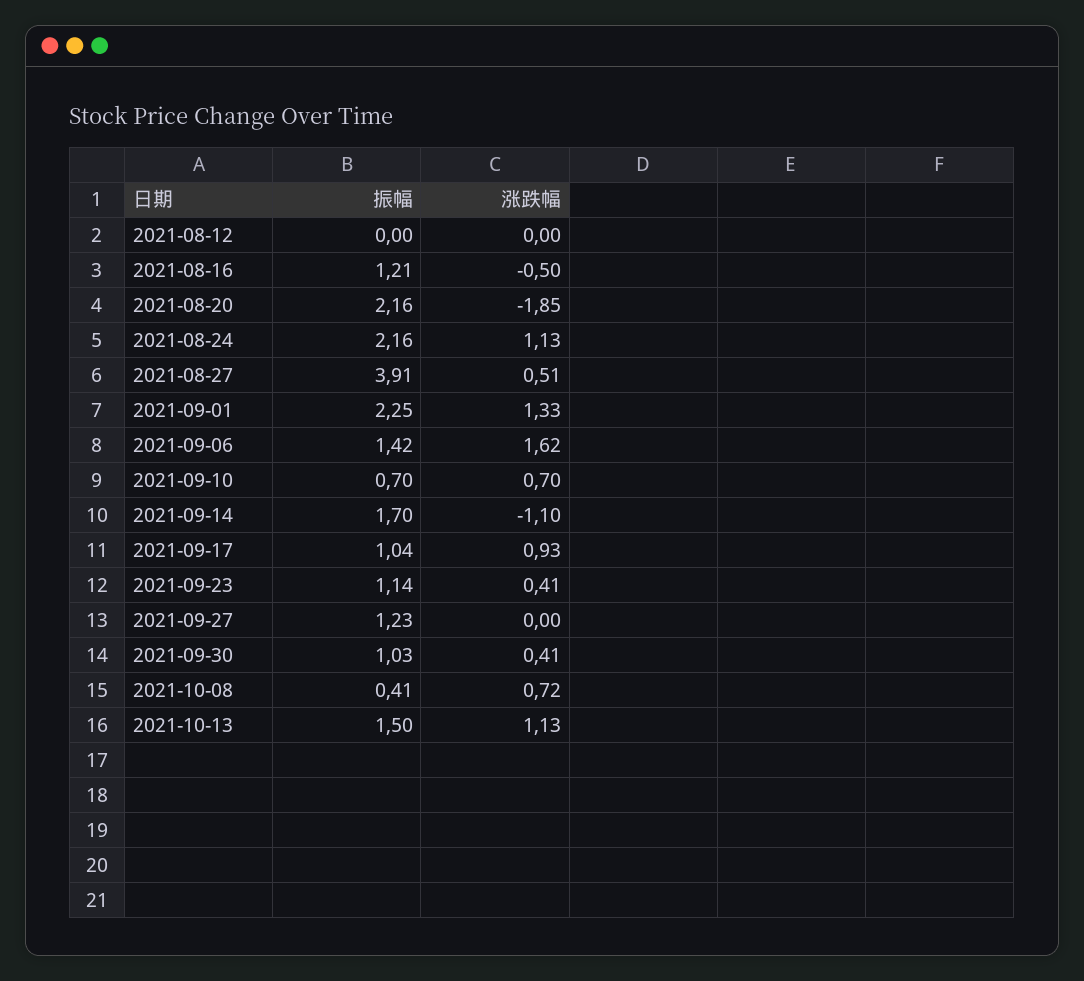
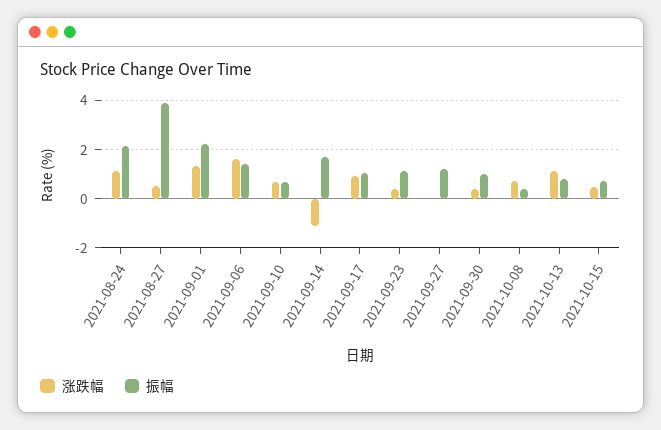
振幅, 2021-08-12: 0 -> none
涨跌幅, 2021-08-12: 0 -> none
振幅, 2021-08-16: 1.21 -> none
涨跌幅, 2021-08-16: -0.5 -> none
振幅, 2021-08-20: 2.16 -> none
涨跌幅, 2021-08-20: -1.85 -> none
振幅, 2021-10-13: 1.5 -> 0.75
涨跌幅, 2021-10-15: none -> 0.5
振幅, 2021-10-15: none -> 0.75

